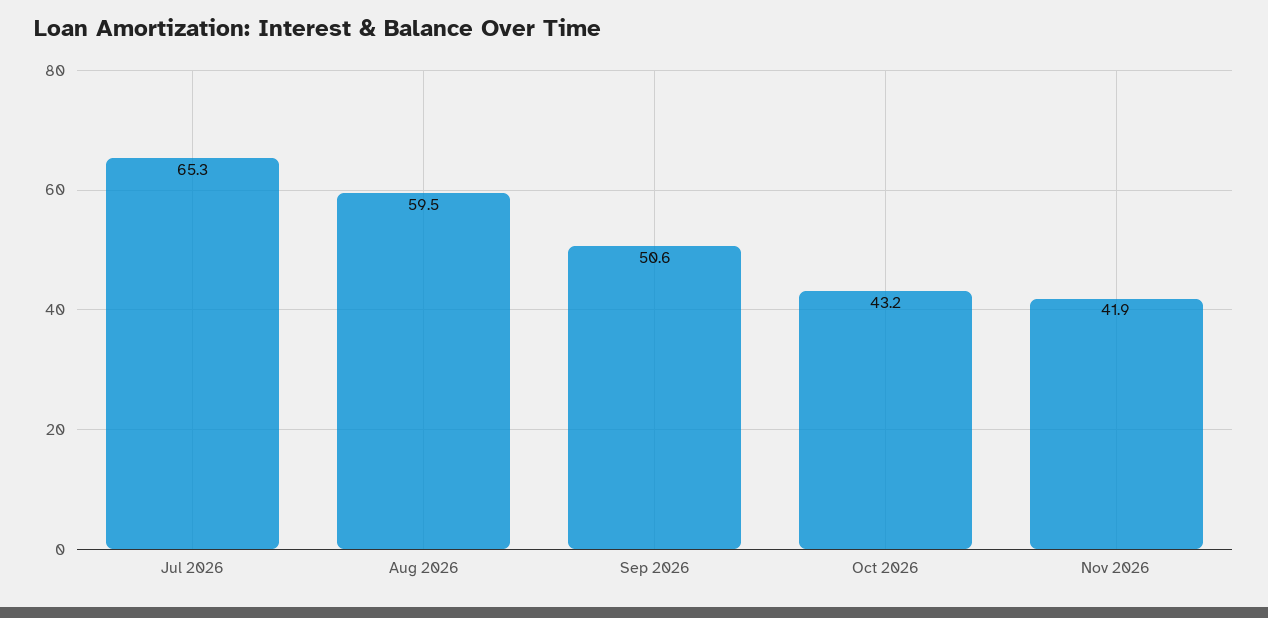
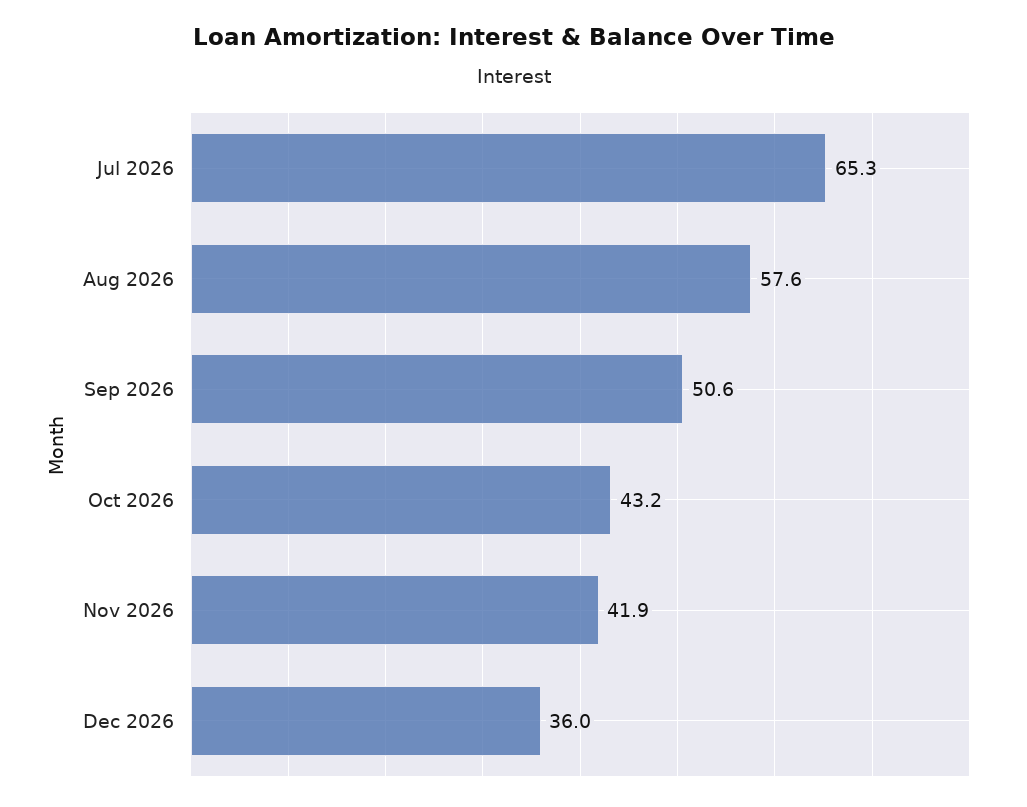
Aug 2026: 59.5 -> 57.6
Dec 2026: none -> 36

